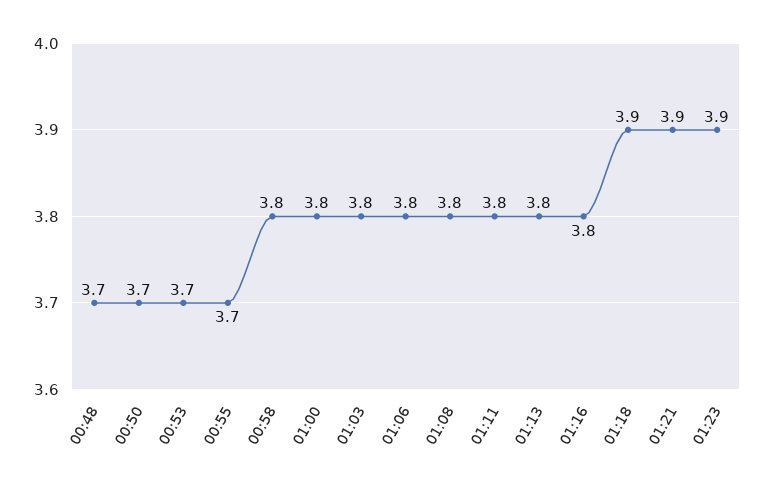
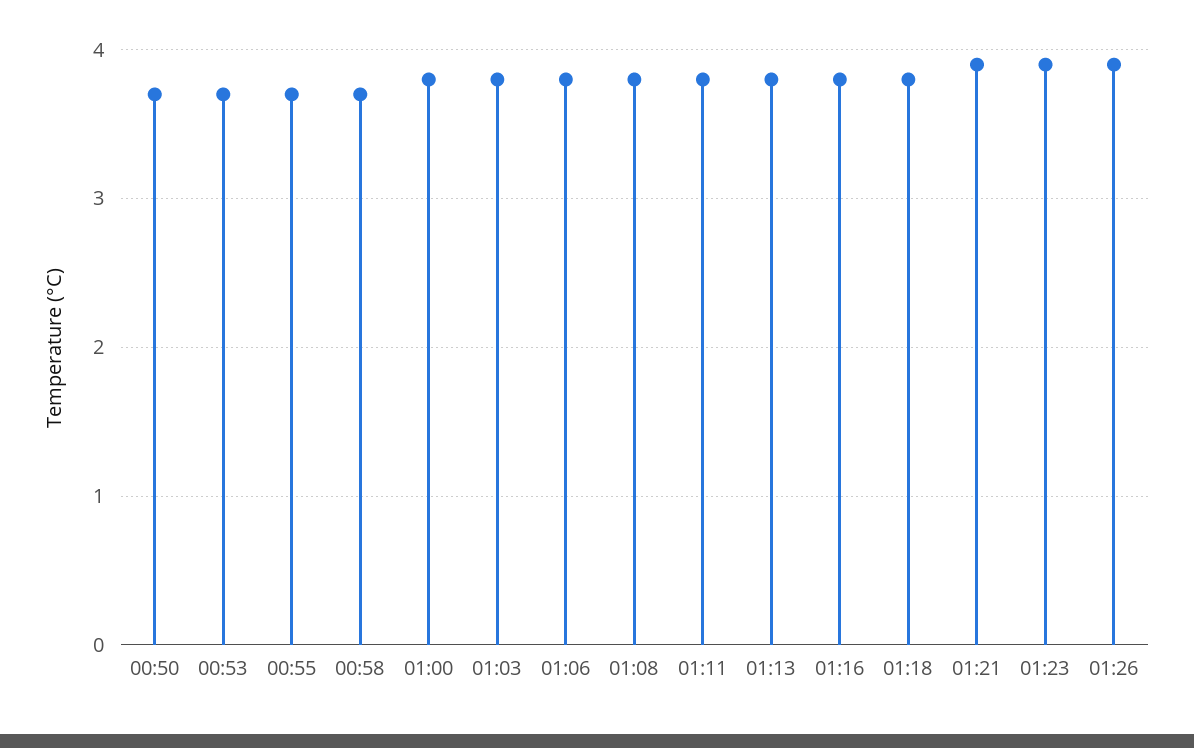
00:48: 3.7 -> none
00:58: 3.8 -> 3.7
01:18: 3.9 -> 3.8
01:26: none -> 3.9

